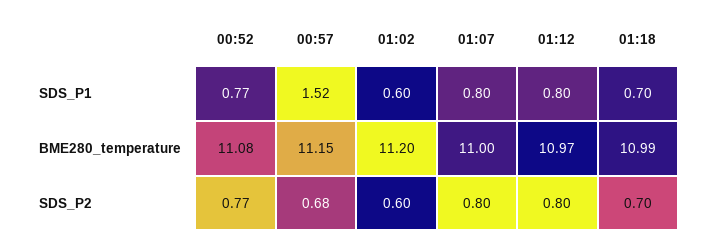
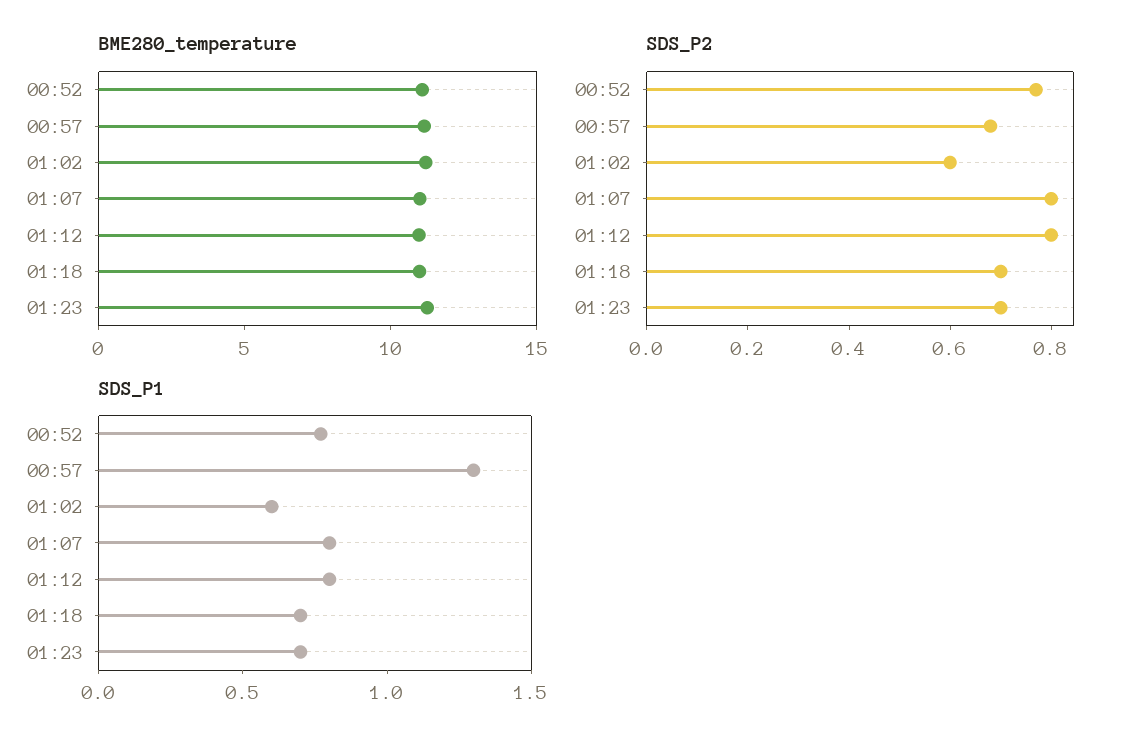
SDS_P1, 00:57: 1.52 -> 1.3
BME280_temperature, 01:23: none -> 11
SDS_P2, 01:23: none -> 0.7
SDS_P1, 01:23: none -> 0.7

